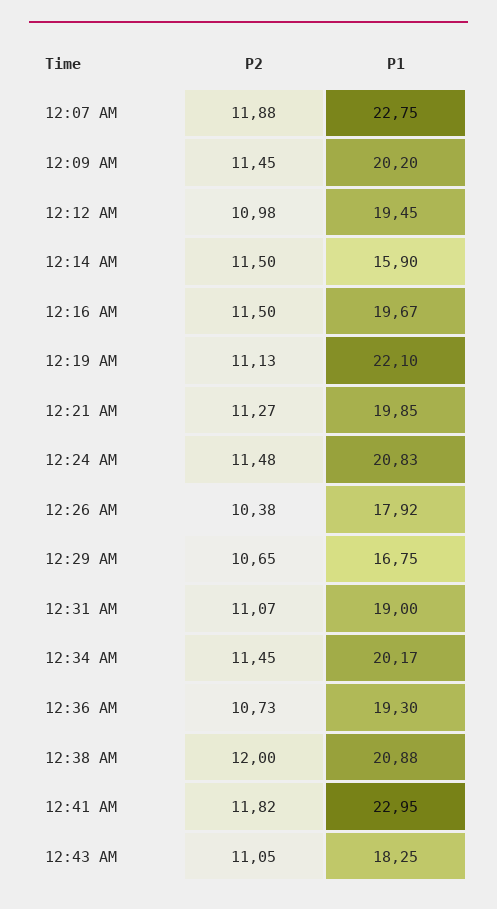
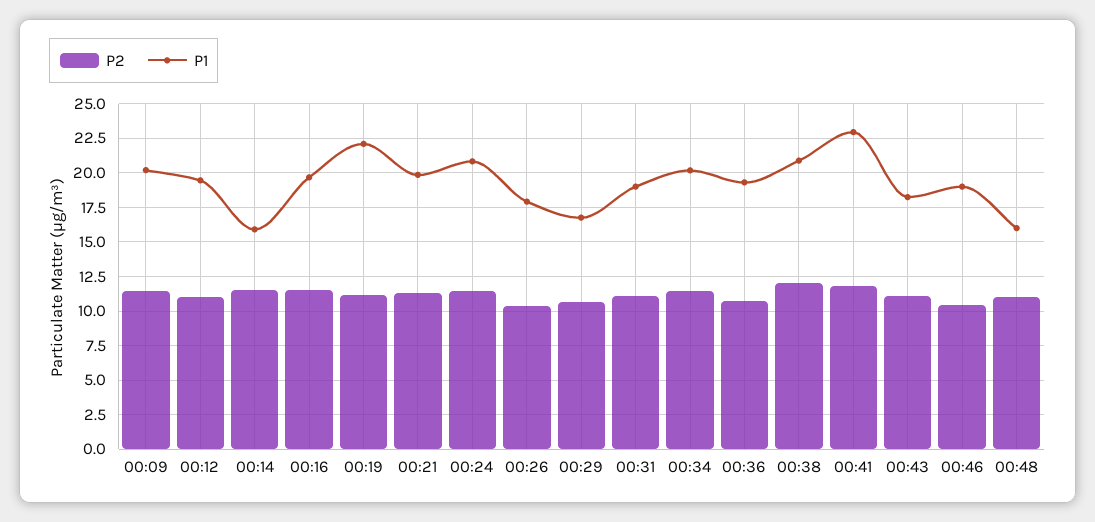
P2, 12:07 AM: 11.88 -> none
P1, 12:07 AM: 22.75 -> none
P2, 00:46: none -> 10.5
P1, 00:46: none -> 19
P2, 00:48: none -> 11
P1, 00:48: none -> 16

